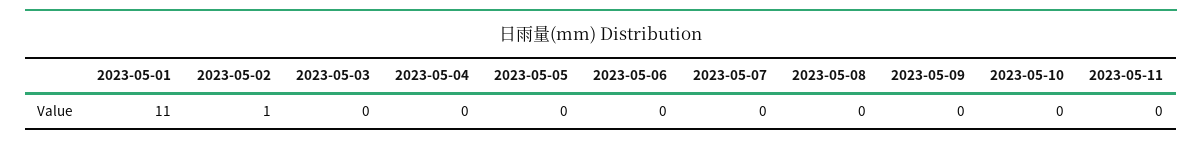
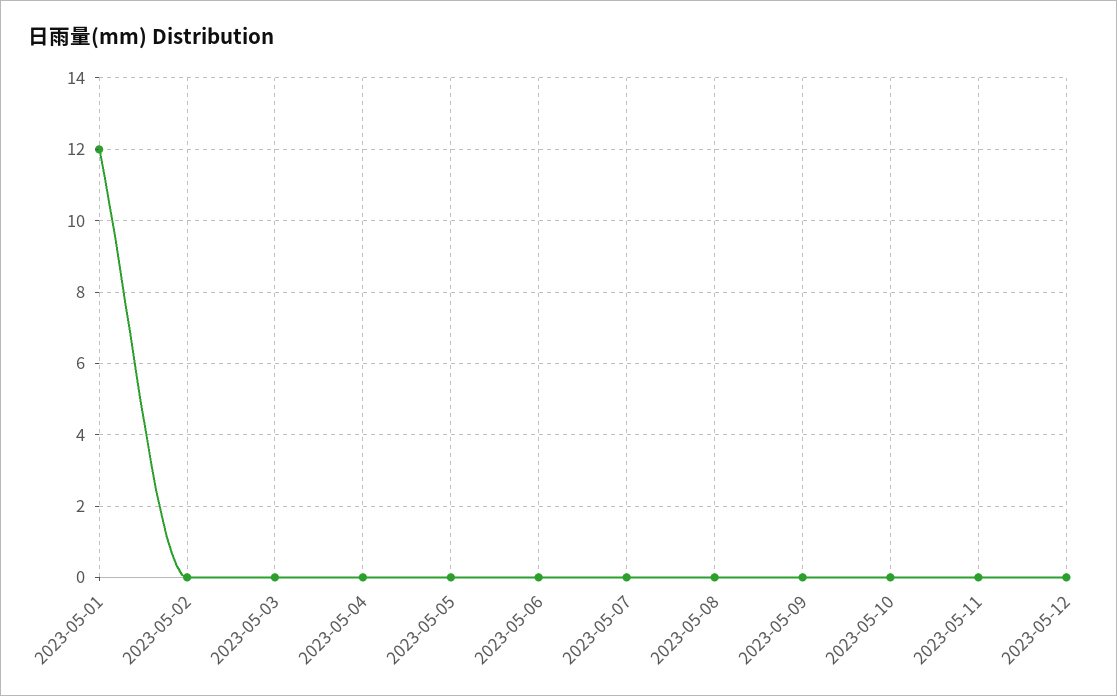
2023-05-01: 11 -> 12
2023-05-02: 1 -> 0
2023-05-12: none -> 0

